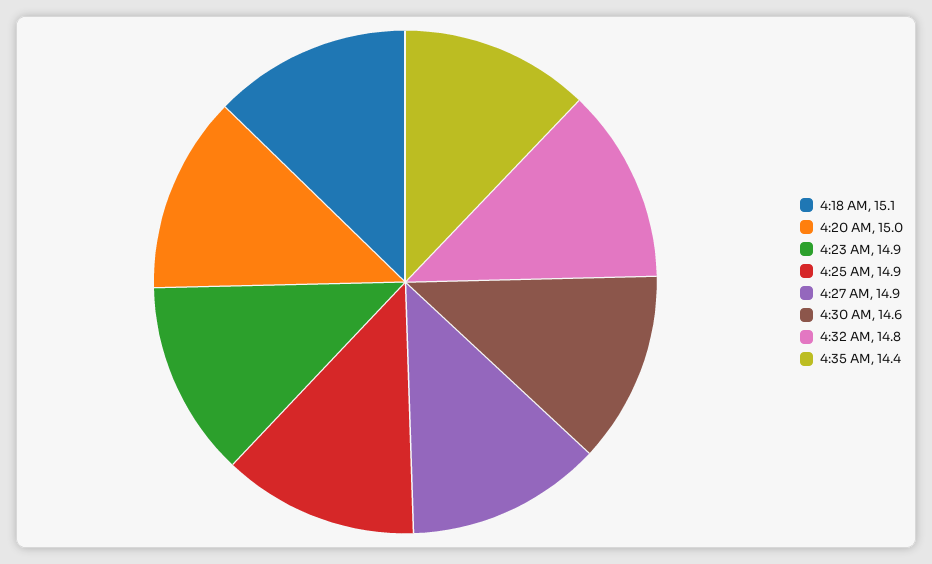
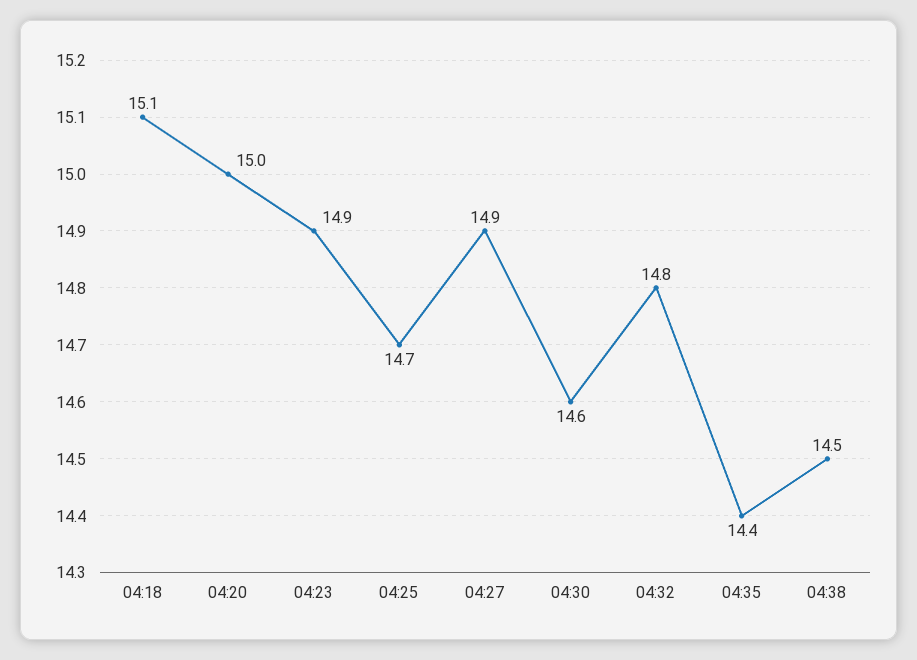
4:25 AM: 14.9 -> 14.7
04:38: none -> 14.5

